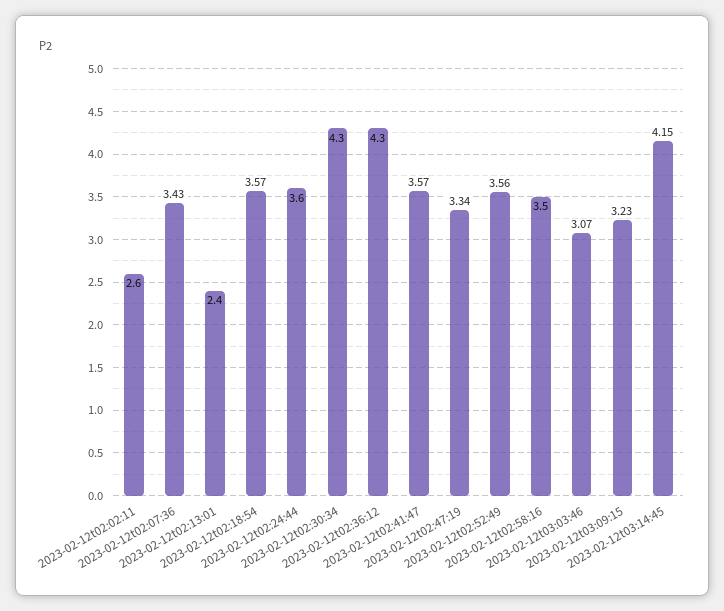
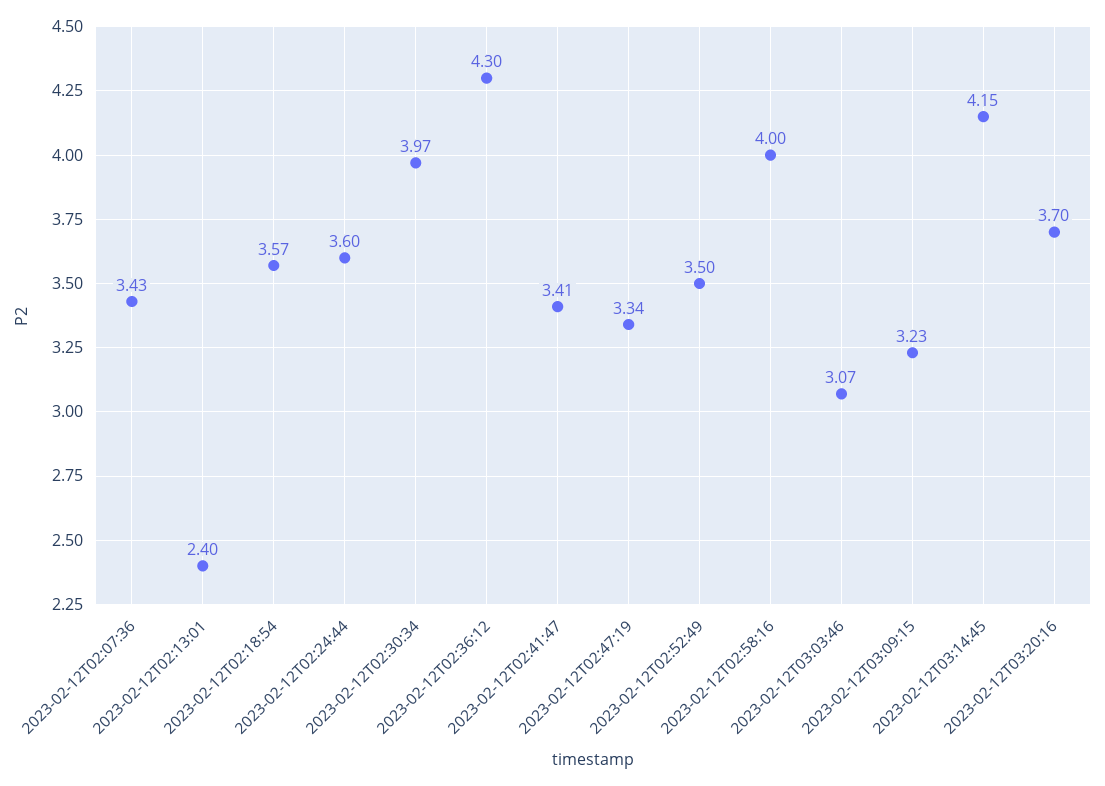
2023-02-12t02:02:11: 2.6 -> none
2023-02-12t02:30:34: 4.3 -> 3.97
2023-02-12t02:41:47: 3.57 -> 3.41
2023-02-12t02:52:49: 3.56 -> 3.5
2023-02-12t02:58:16: 3.5 -> 4
2023-02-12T03:20:16: none -> 3.7

